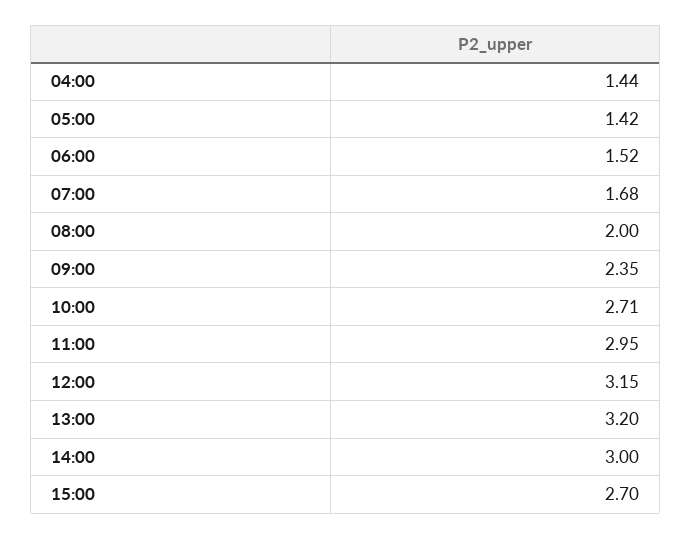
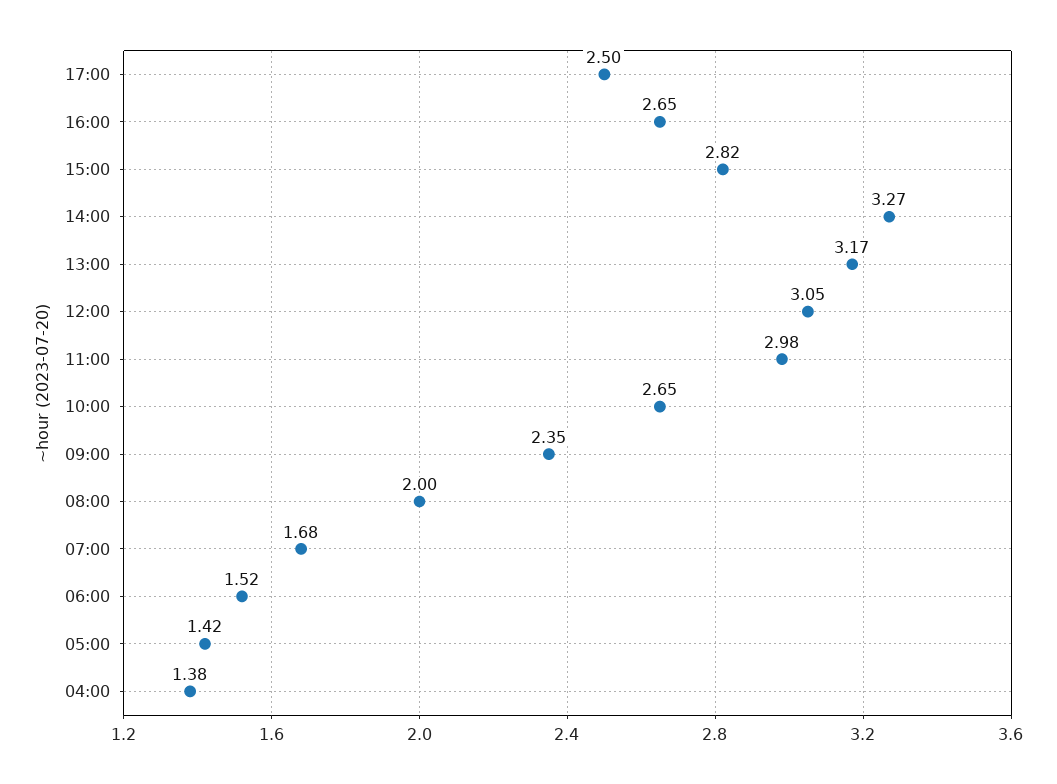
04:00: 1.44 -> 1.38
10:00: 2.71 -> 2.65
11:00: 2.95 -> 2.98
12:00: 3.15 -> 3.05
13:00: 3.2 -> 3.17
14:00: 3 -> 3.27
15:00: 2.7 -> 2.82
17:00: none -> 2.5
16:00: none -> 2.65

